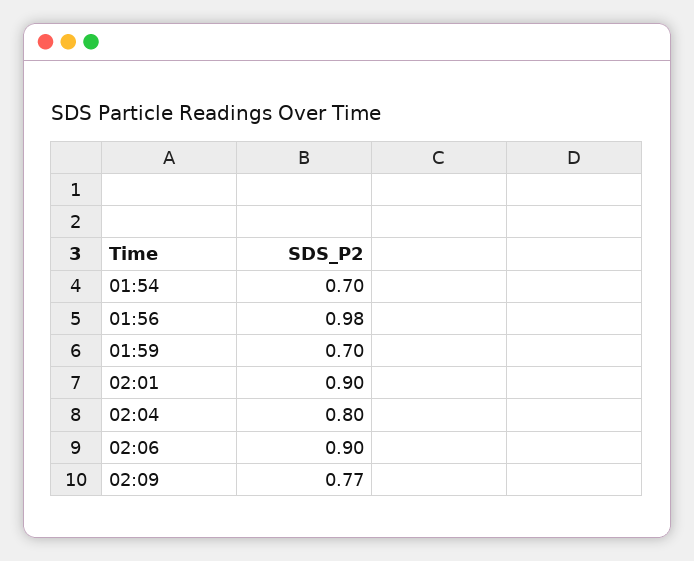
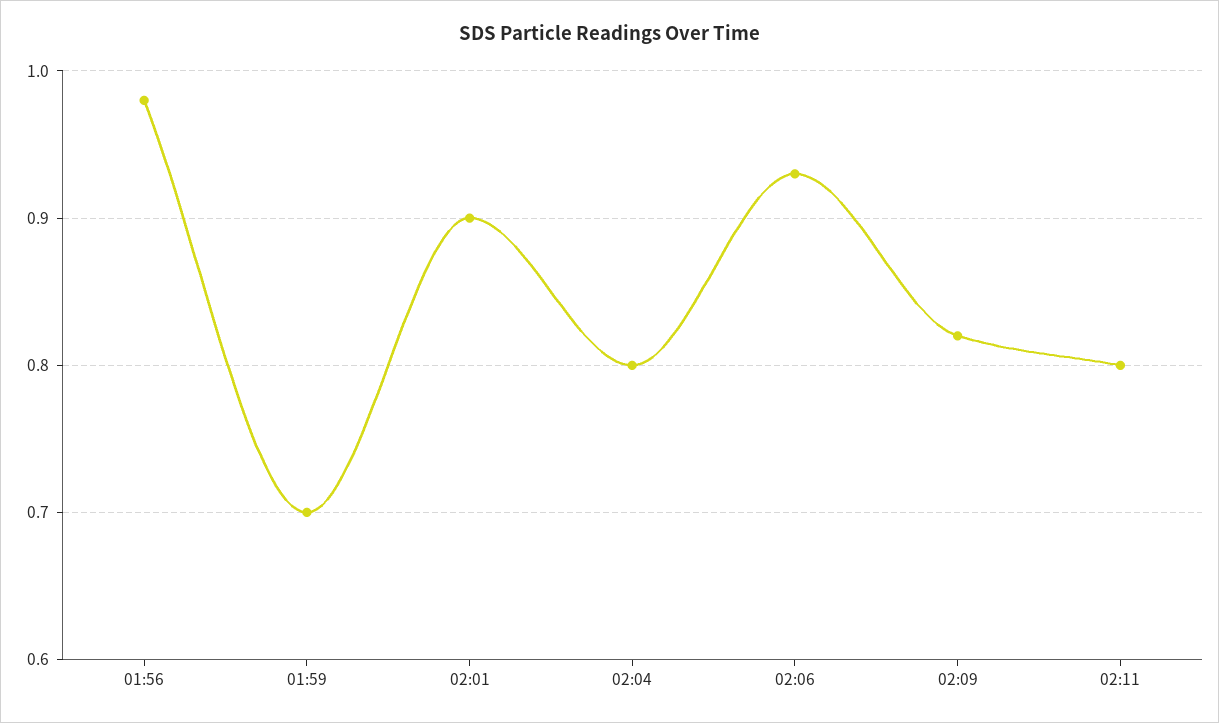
01:54: 0.7 -> none
02:06: 0.9 -> 0.93
02:09: 0.77 -> 0.82
02:11: none -> 0.8

